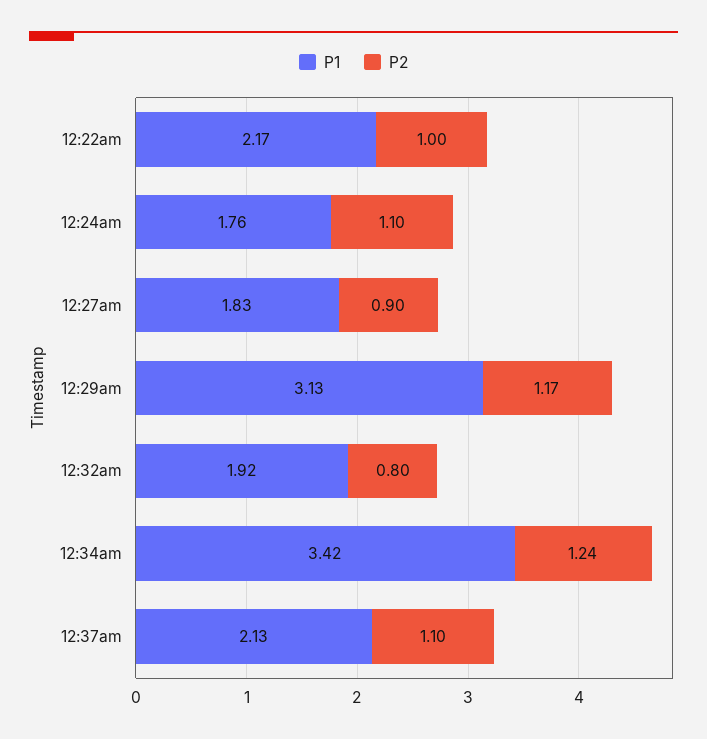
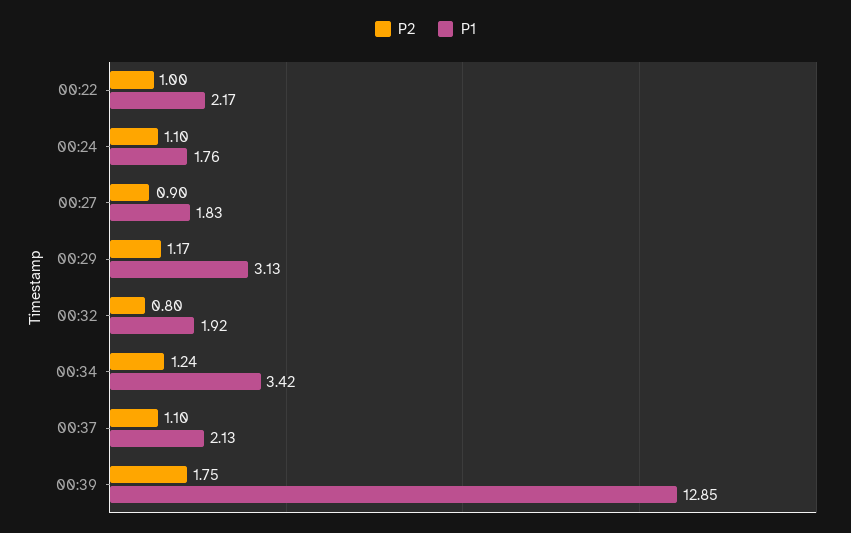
P2, 00:39: none -> 1.75
P1, 00:39: none -> 12.85

